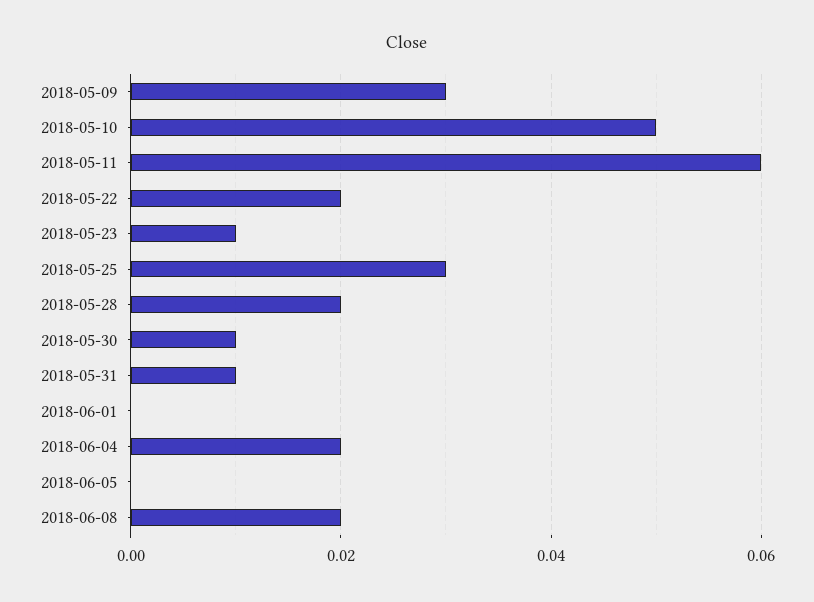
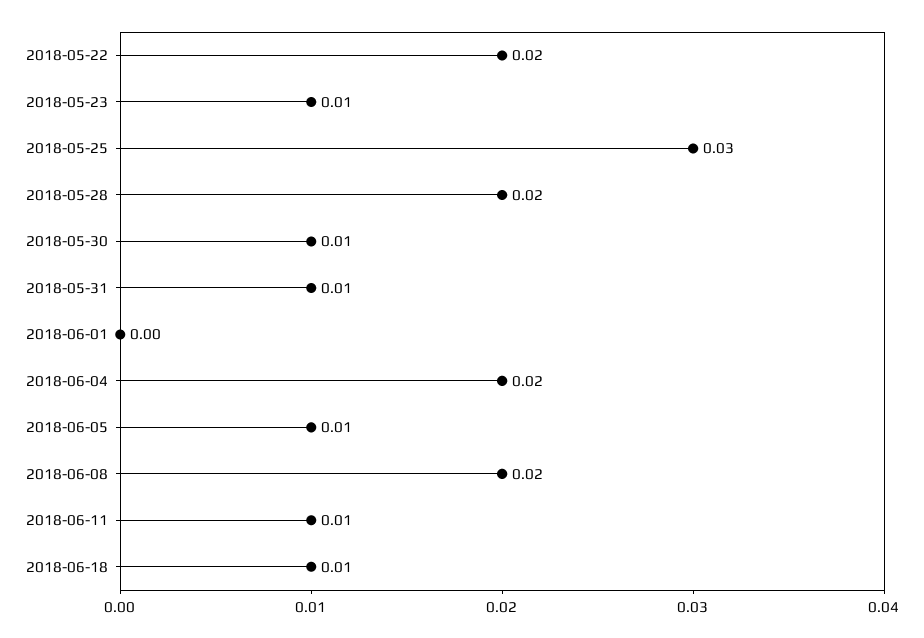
2018-05-09: 0.03 -> none
2018-05-10: 0.05 -> none
2018-05-11: 0.06 -> none
2018-06-05: 0 -> 0.01
2018-06-11: none -> 0.01
2018-06-18: none -> 0.01

